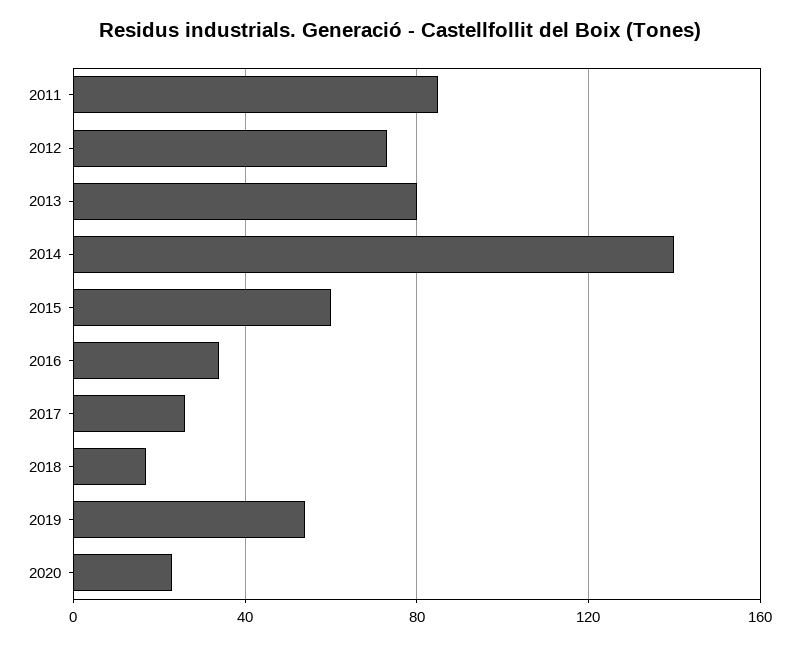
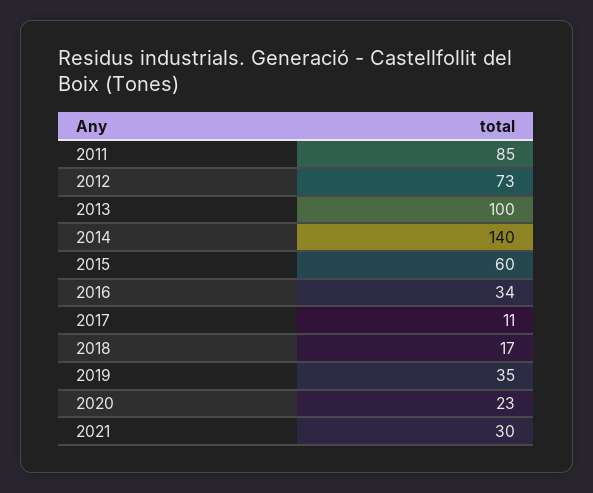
2013: 80 -> 100
2017: 25 -> 11
2019: 55 -> 35
2021: none -> 30

